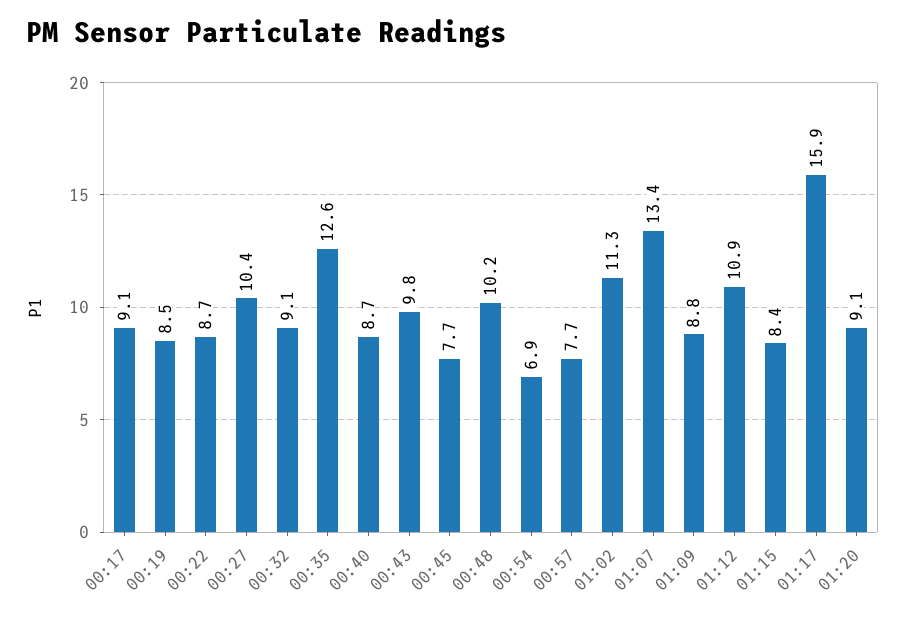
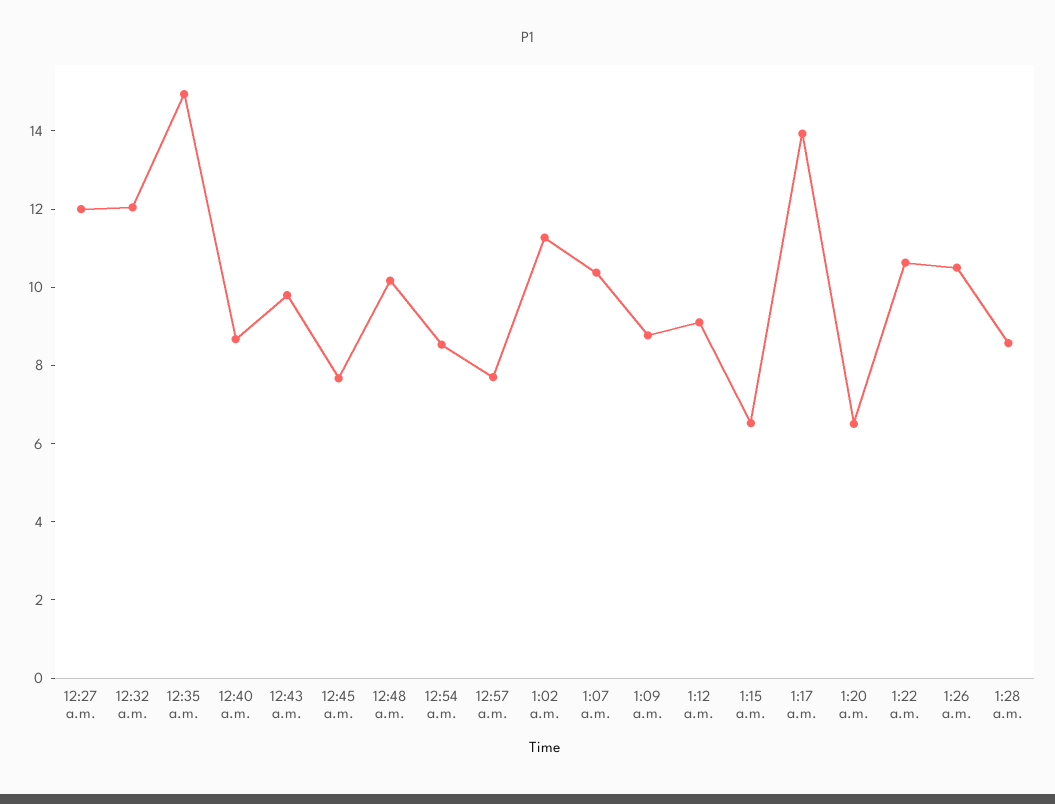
00:17: 9.1 -> none
00:19: 8.5 -> none
00:22: 8.7 -> none
00:27: 10.4 -> 12
00:32: 9.1 -> 12
00:35: 12.6 -> 15
00:54: 6.9 -> 8.5
01:07: 13.4 -> 10.5
01:12: 10.9 -> 9
01:15: 8.4 -> 6.5
01:17: 15.9 -> 14
01:20: 9.1 -> 6.5
1:22 a.m.: none -> 10.5
1:26 a.m.: none -> 10.5
1:28 a.m.: none -> 8.5

